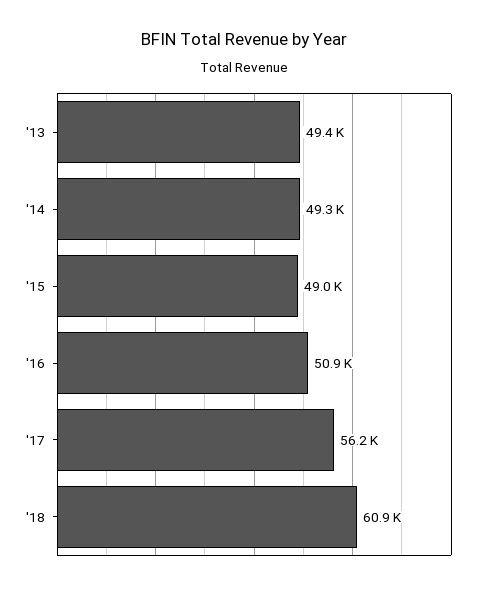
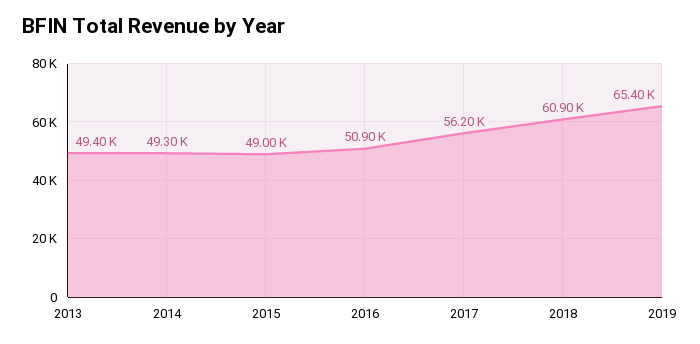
2019: none -> 65400

